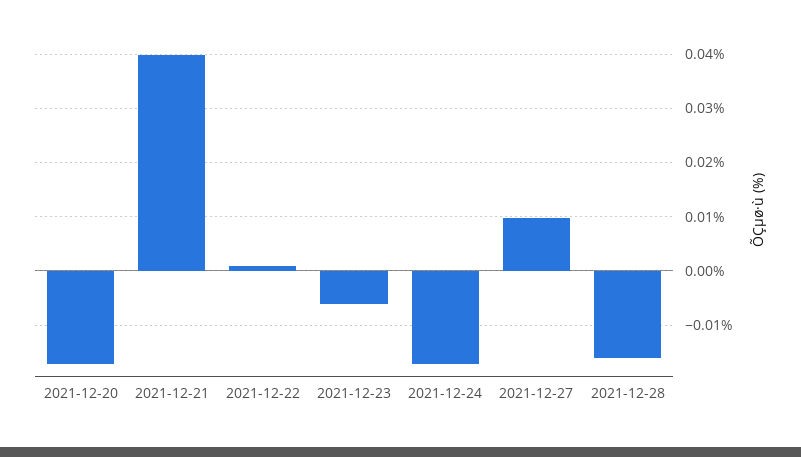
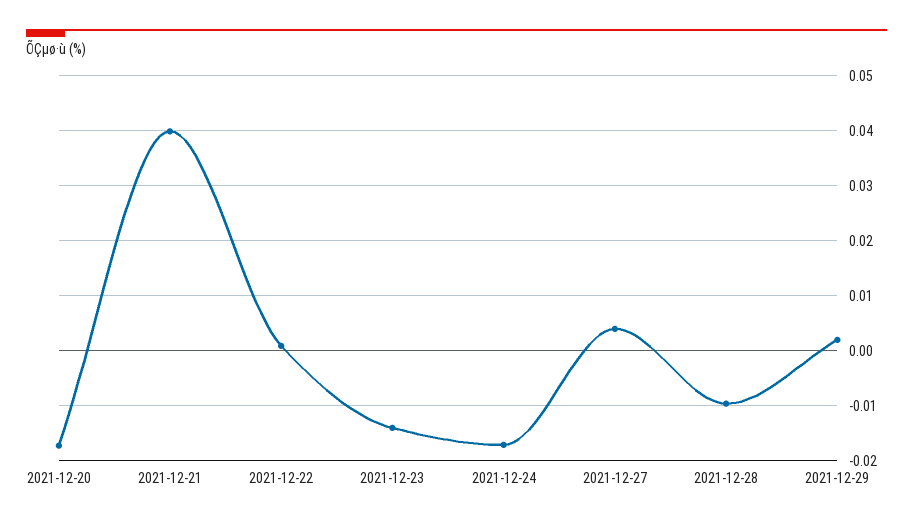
2021-12-23: -0.006 -> -0.014
2021-12-27: 0.01 -> 0.004
2021-12-28: -0.016 -> -0.01
2021-12-29: none -> 0.002

